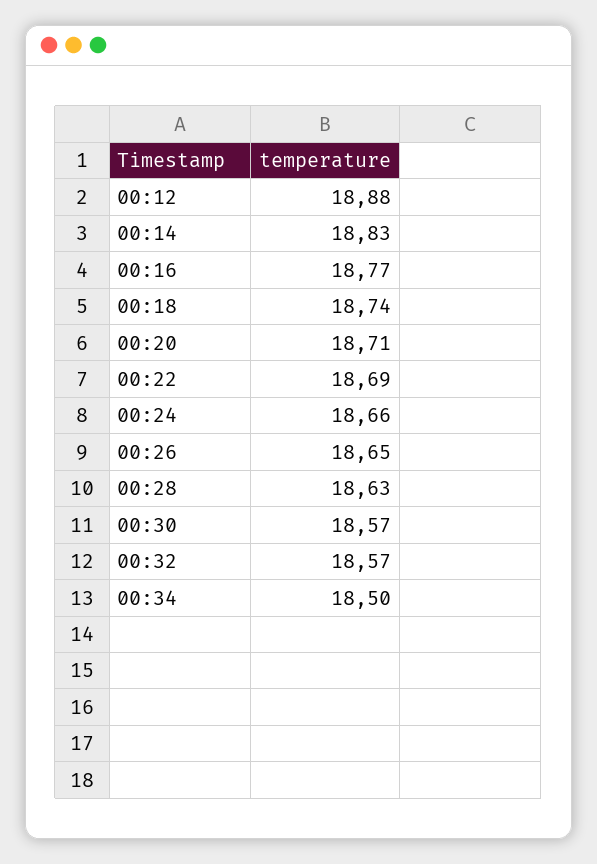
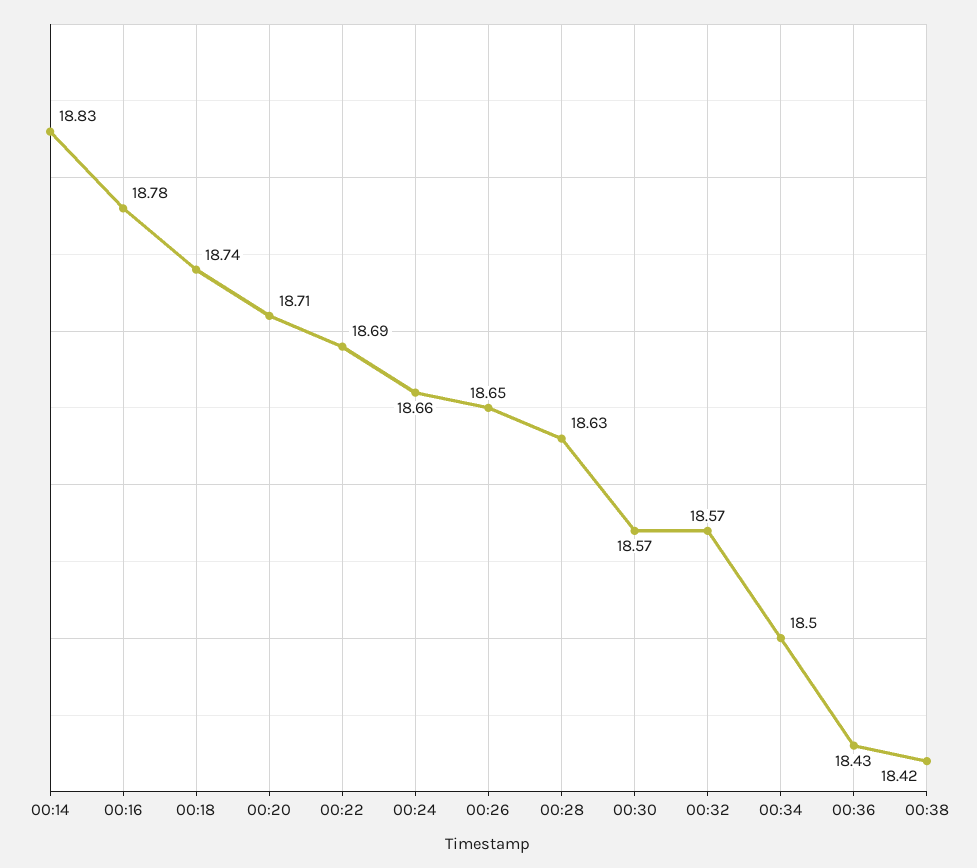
00:12: 18.88 -> none
00:16: 18.77 -> 18.78
00:36: none -> 18.43
00:38: none -> 18.42

